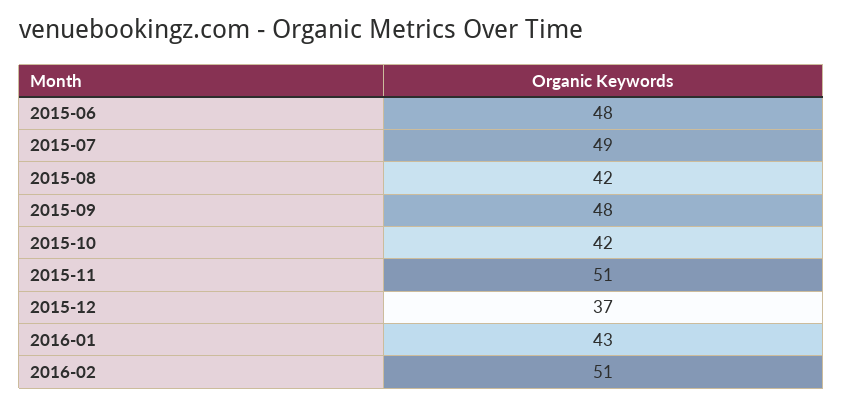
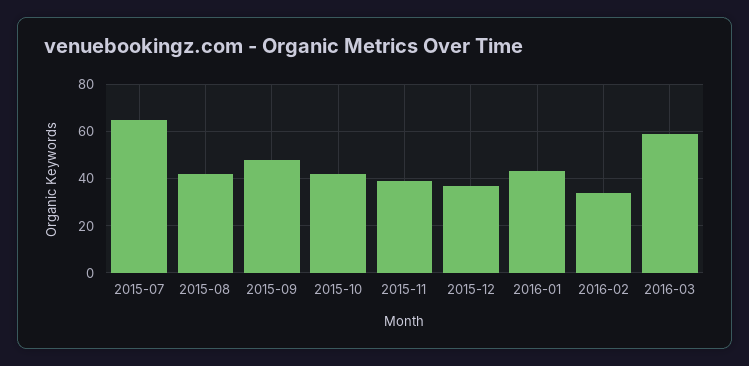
2015-06: 48 -> none
2015-07: 49 -> 65
2015-11: 51 -> 40
2016-02: 51 -> 35
2016-03: none -> 60

